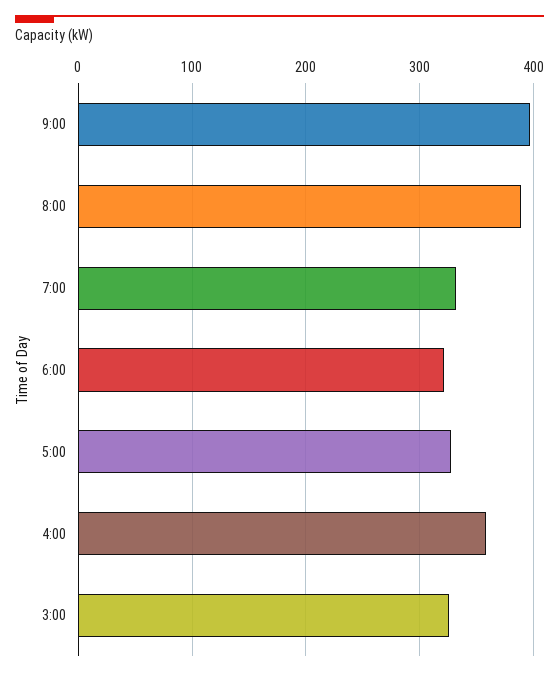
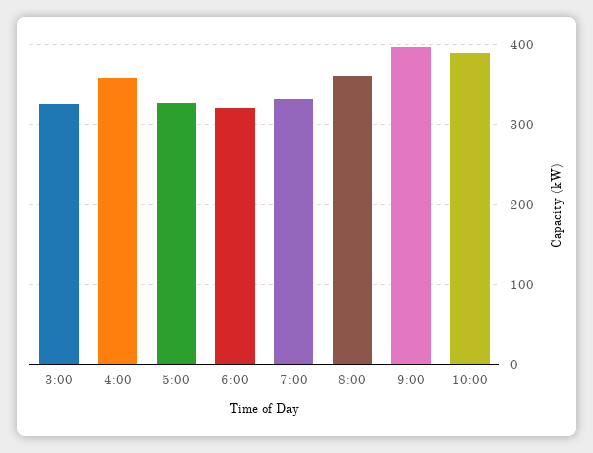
8:00: 390 -> 360
10:00: none -> 390

